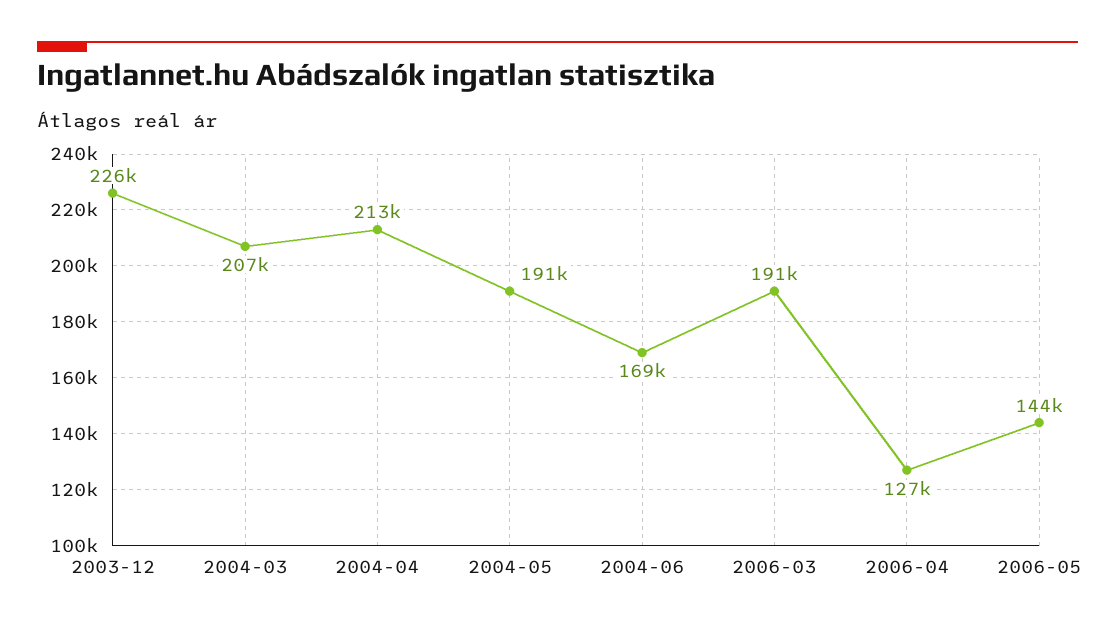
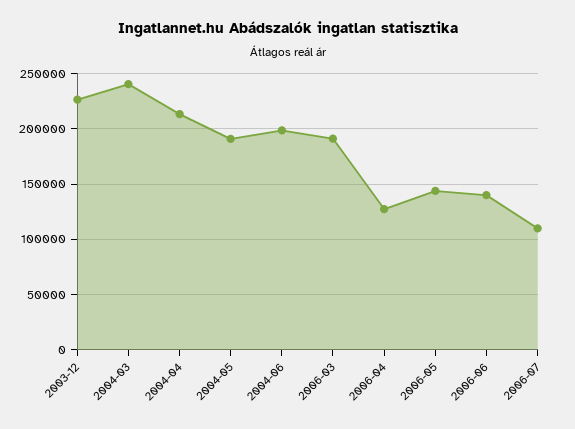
2004-03: 207000 -> 240000
2004-06: 169000 -> 200000
2006-06: none -> 140000
2006-07: none -> 110000

